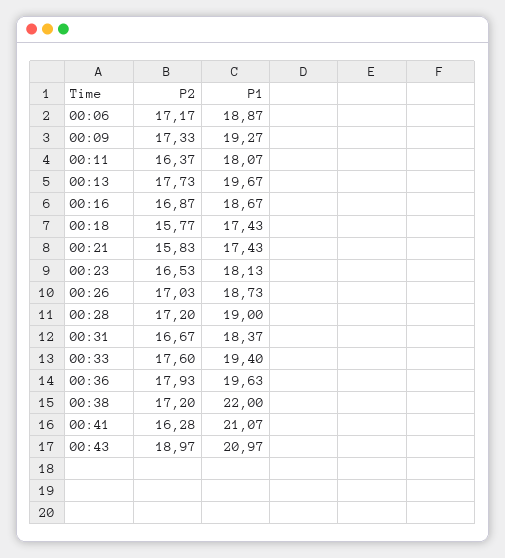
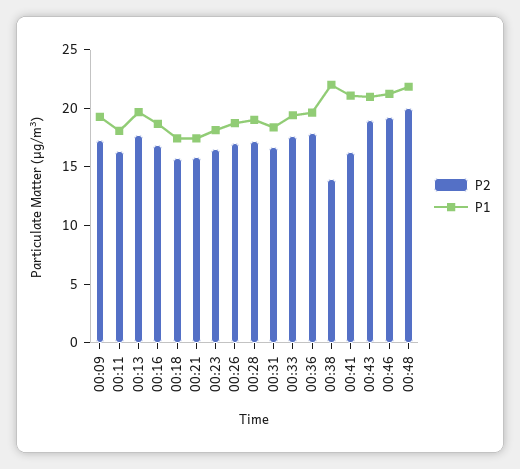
P2, 00:06: 17.17 -> none
P1, 00:06: 18.87 -> none
P2, 00:38: 17.2 -> 14
P2, 00:46: none -> 19
P1, 00:46: none -> 21
P2, 00:48: none -> 20
P1, 00:48: none -> 22

